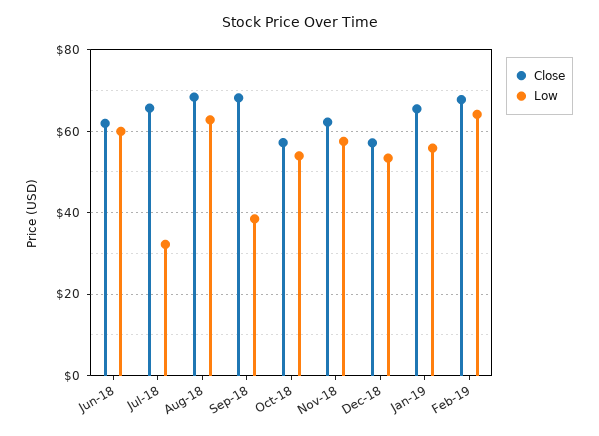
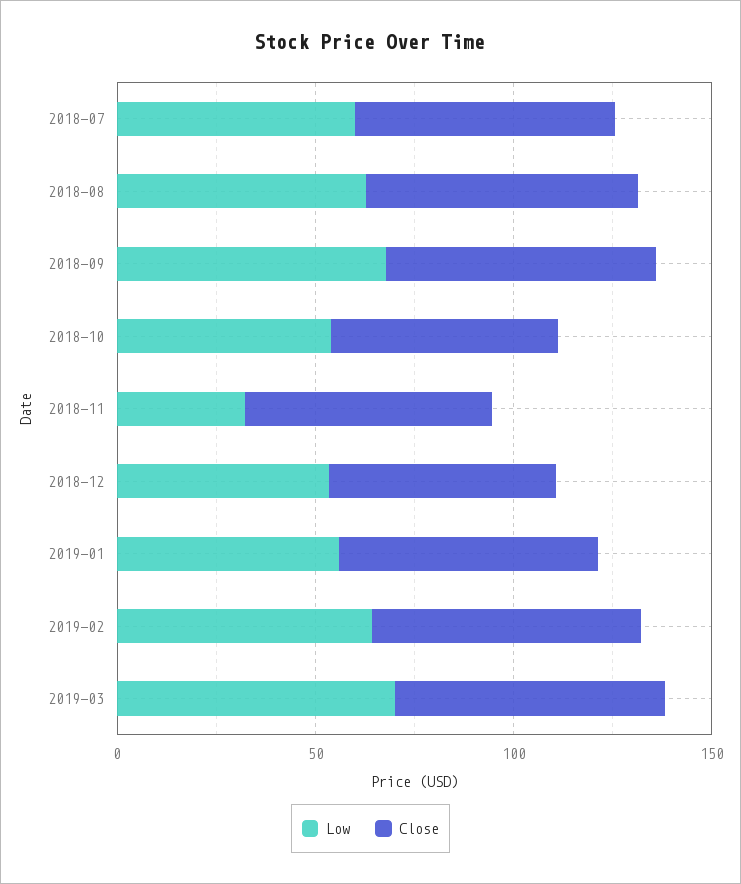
Close, Jun-18: 62 -> none
Low, Jun-18: 60 -> none
Low, Jul-18: 32 -> 60
Low, Sep-18: 38 -> 70
Low, Nov-18: 58 -> 30
Low, 2019-03: none -> 70
Close, 2019-03: none -> 70

